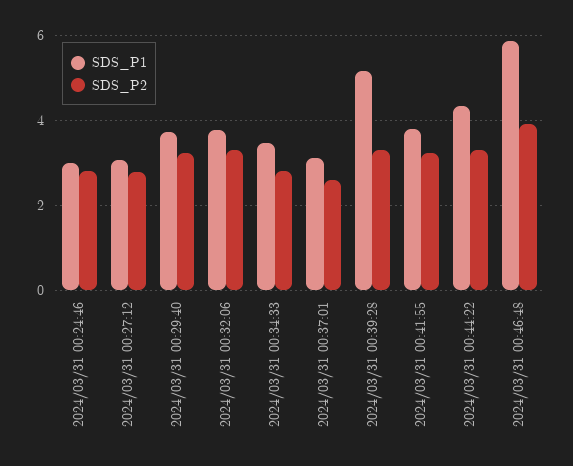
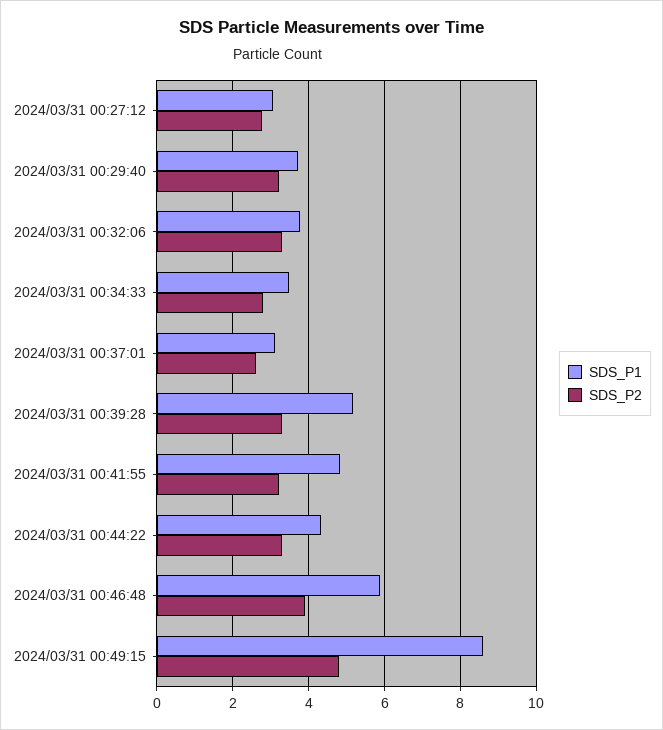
SDS_P1, 2024/03/31 00:24:46: 3 -> none
SDS_P2, 2024/03/31 00:24:46: 2.8 -> none
SDS_P1, 2024/03/31 00:41:55: 3.8 -> 4.8
SDS_P1, 2024/03/31 00:49:15: none -> 8.6
SDS_P2, 2024/03/31 00:49:15: none -> 4.8

